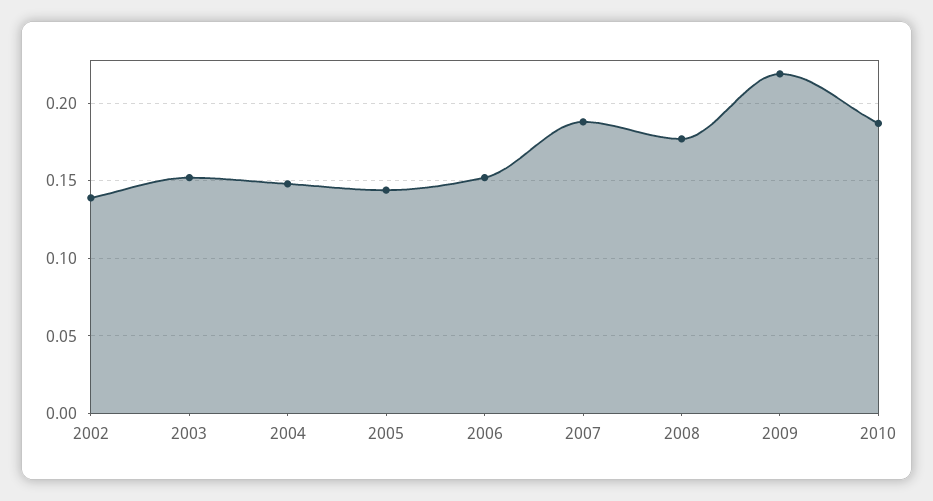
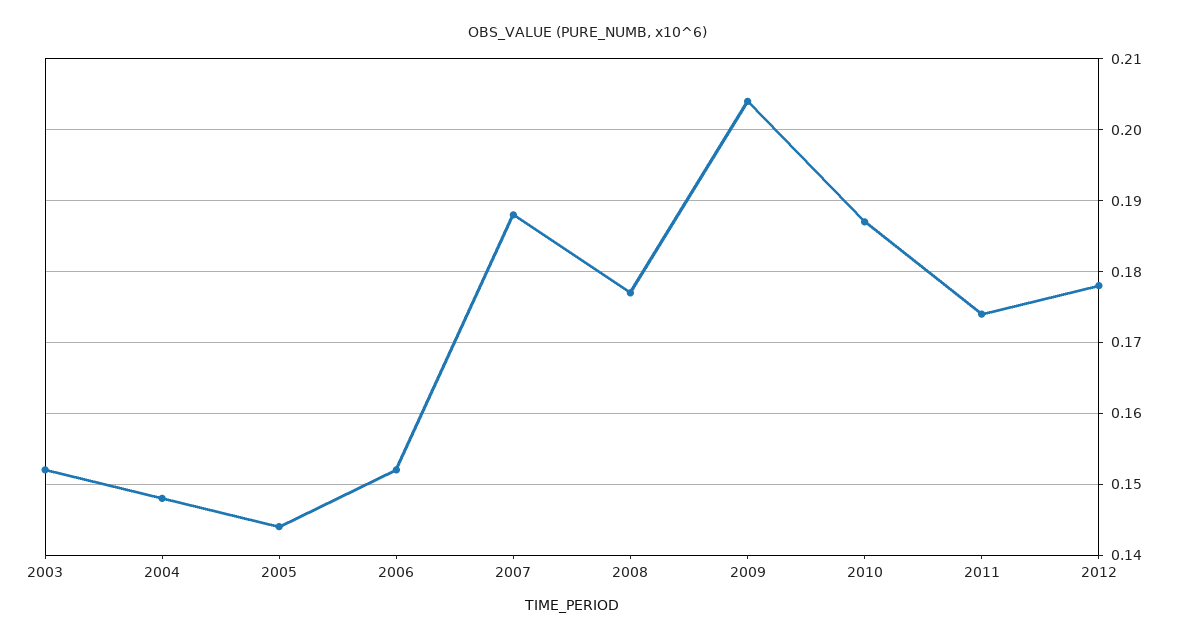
2002: 0.14 -> none
2009: 0.22 -> 0.204
2011: none -> 0.174
2012: none -> 0.178

